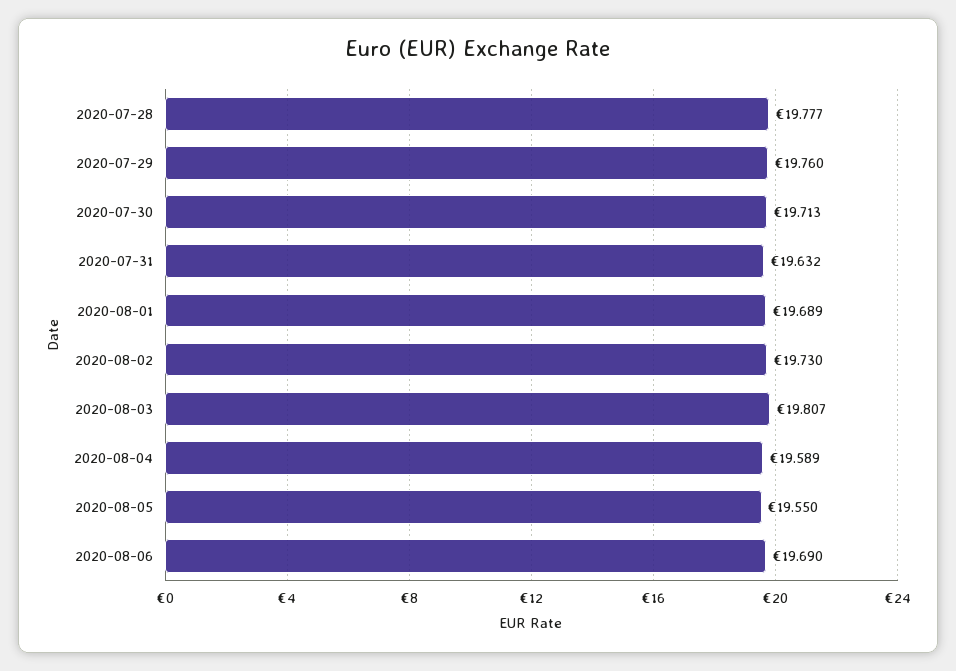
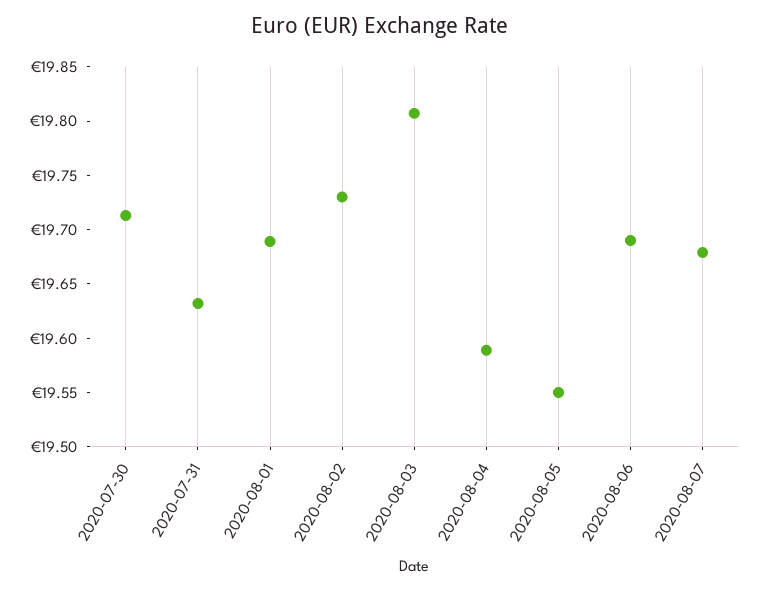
2020-07-28: 19.777 -> none
2020-07-29: 19.76 -> none
2020-08-07: none -> 19.68

